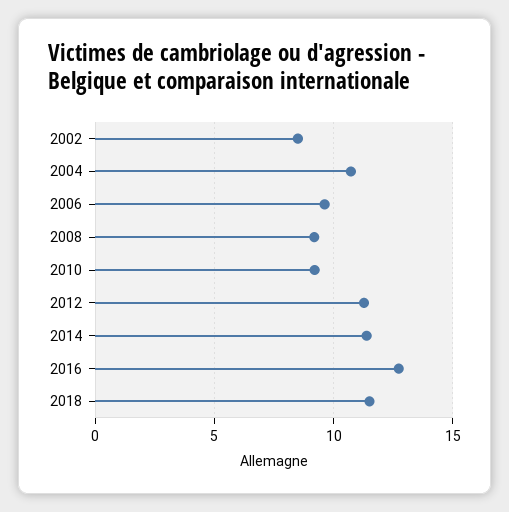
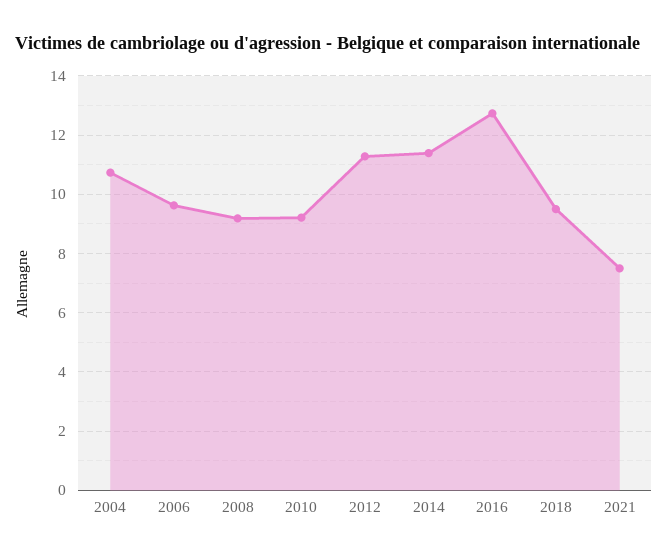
2002: 8.5 -> none
2018: 11.5 -> 9.5
2021: none -> 7.5

